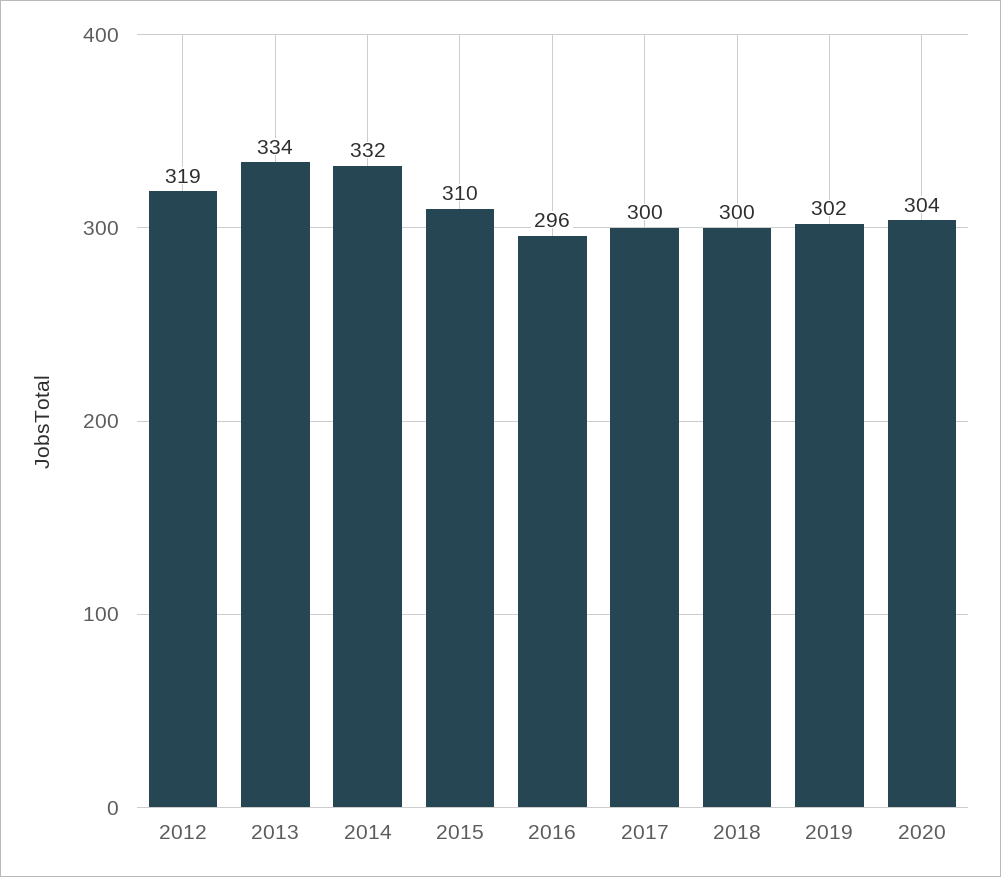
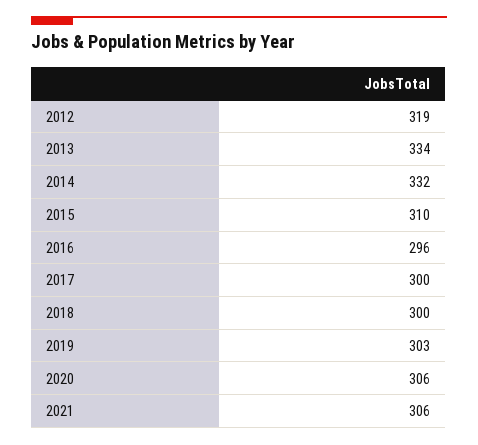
2019: 302 -> 303
2020: 304 -> 306
2021: none -> 306

